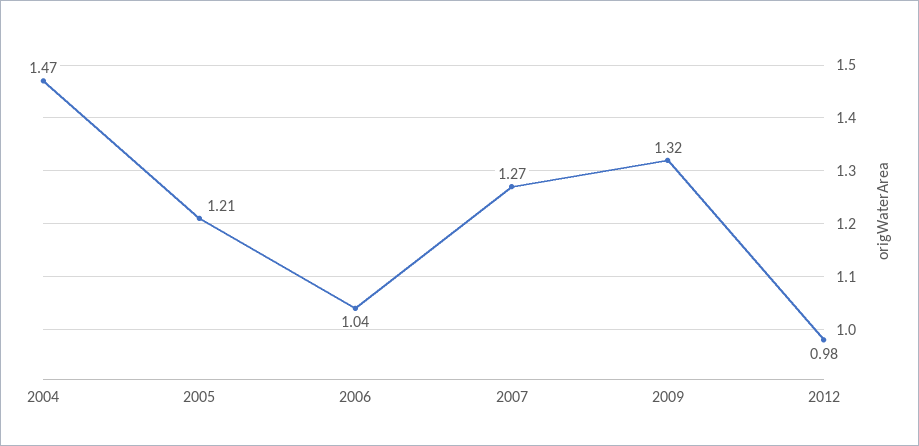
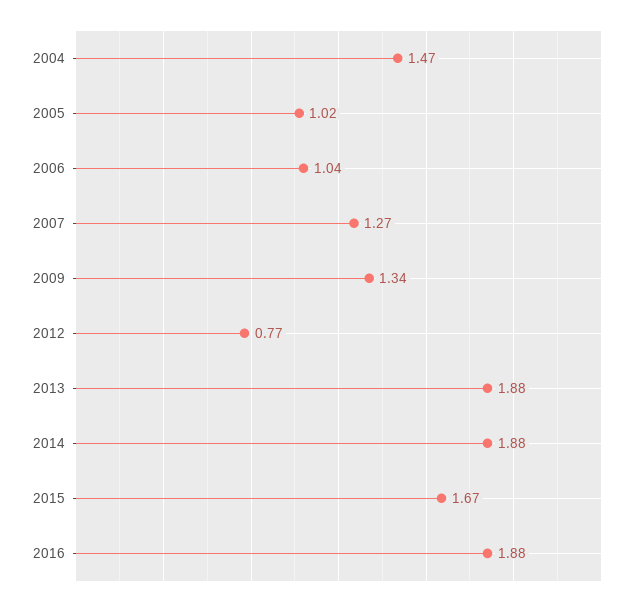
2005: 1.21 -> 1.02
2009: 1.32 -> 1.34
2012: 0.98 -> 0.77
2013: none -> 1.88
2014: none -> 1.88
2015: none -> 1.67
2016: none -> 1.88

